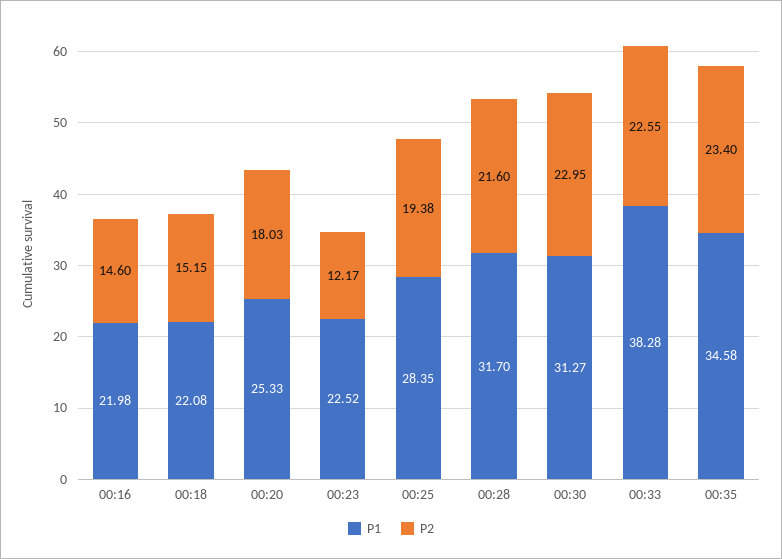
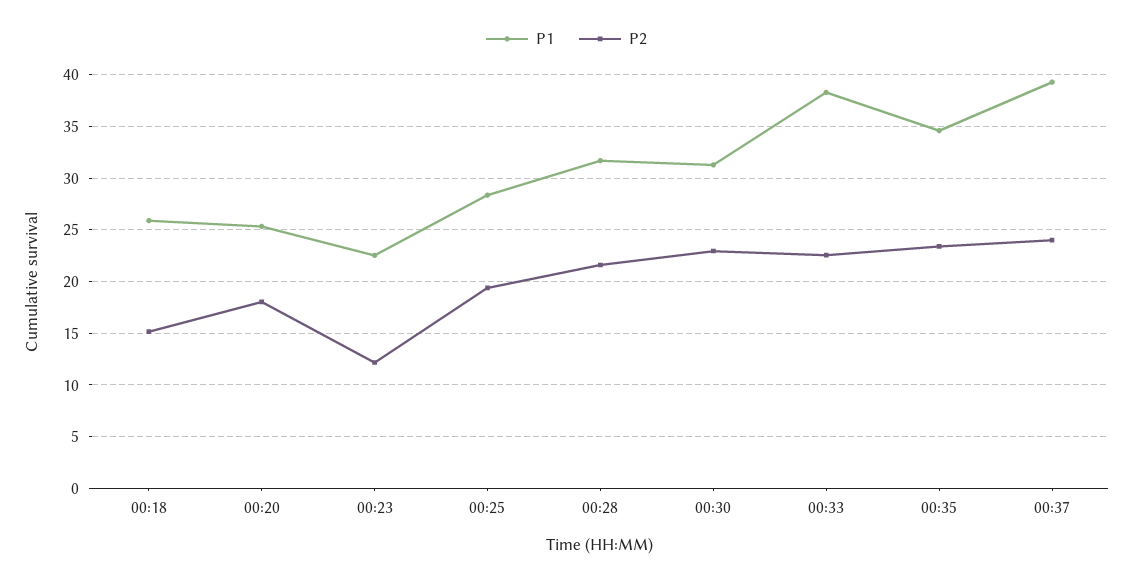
P1, 00:16: 21.98 -> none
P2, 00:16: 14.6 -> none
P1, 00:18: 22.08 -> 26
P1, 00:37: none -> 39
P2, 00:37: none -> 24

